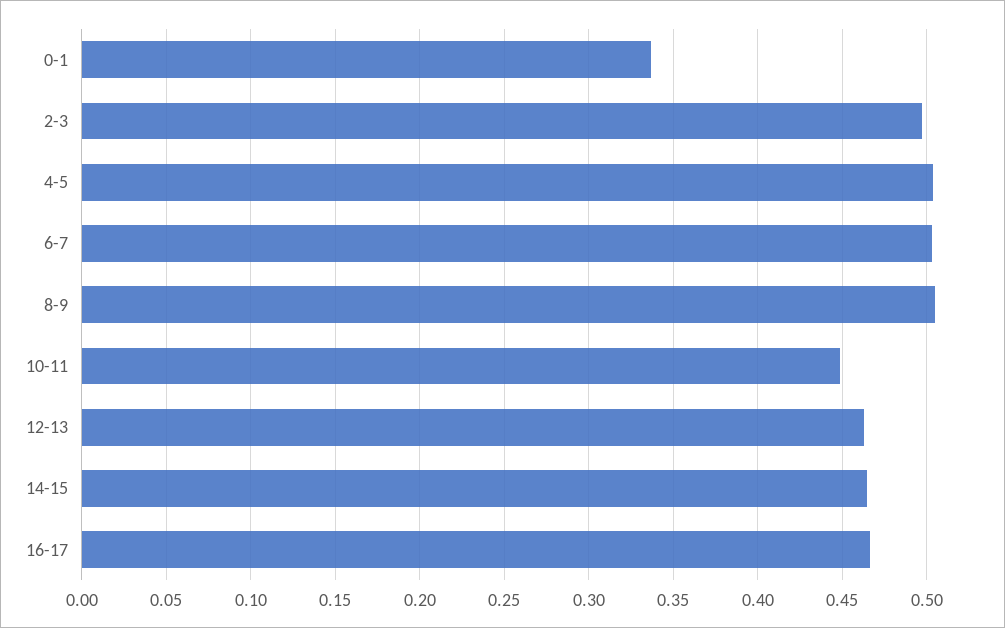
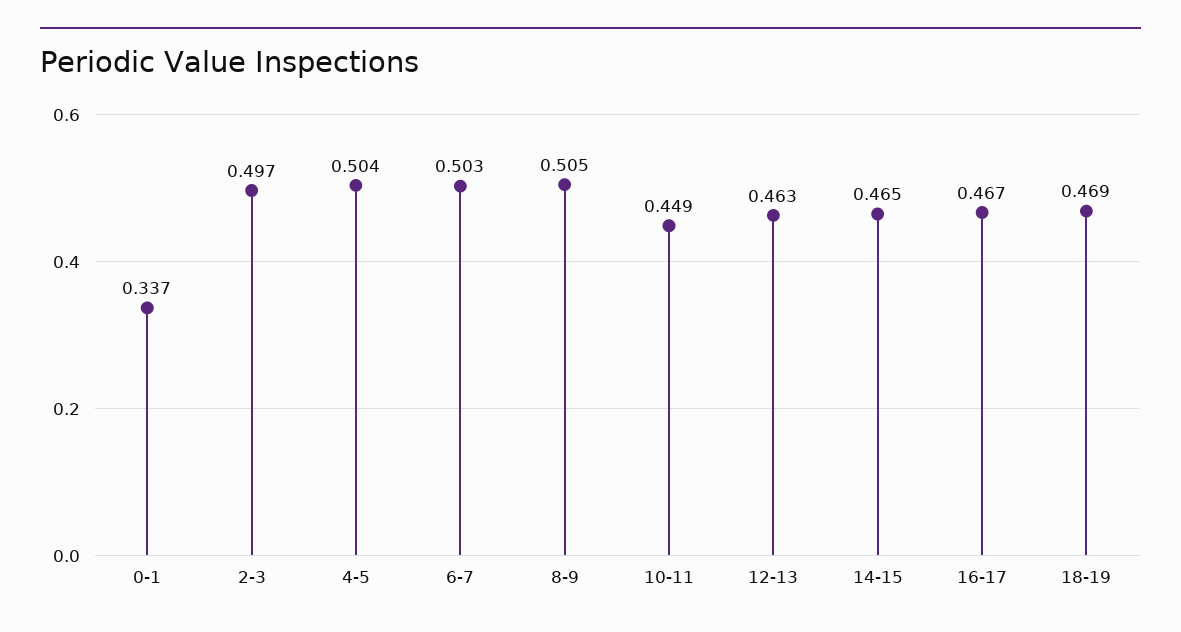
18-19: none -> 0.469

